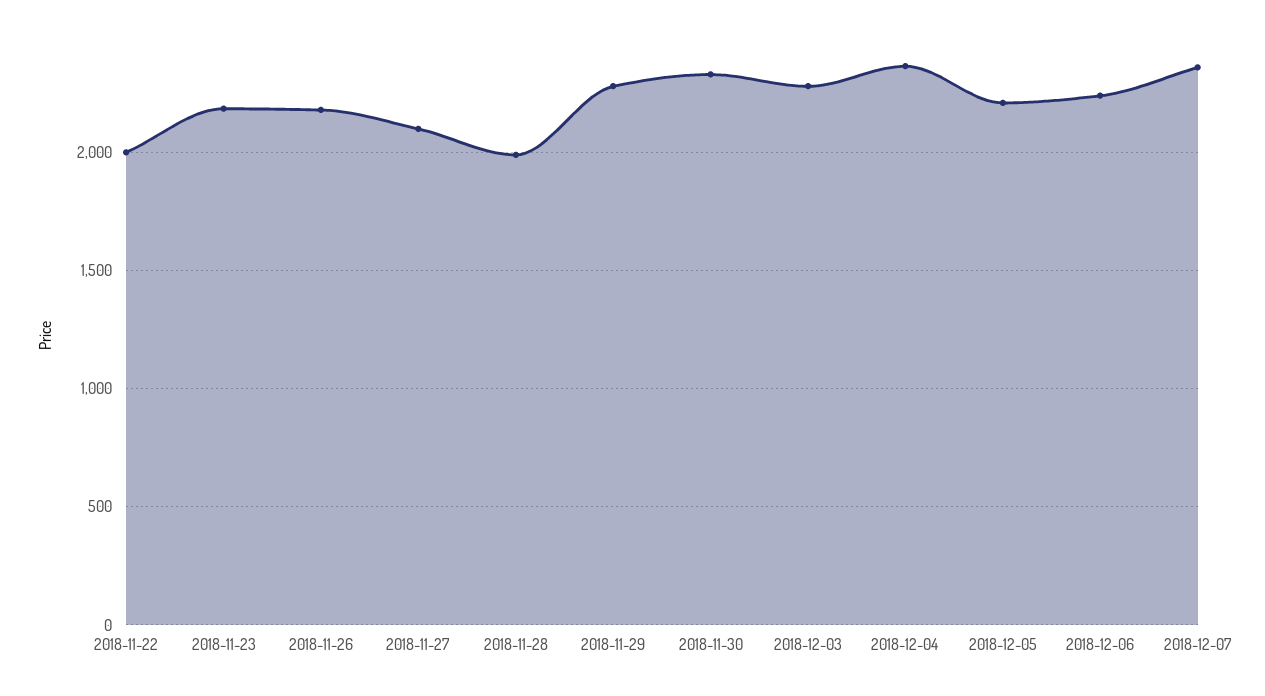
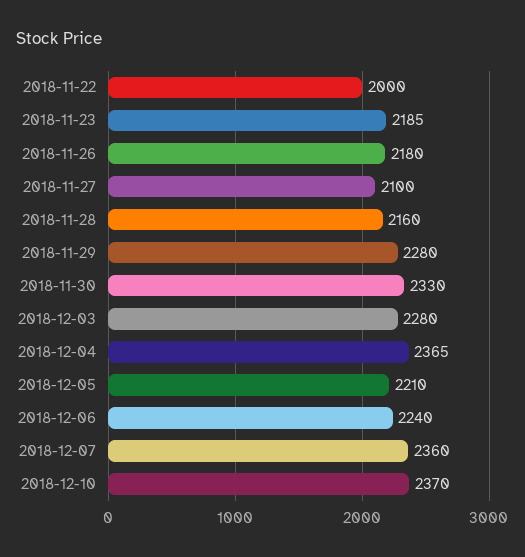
2018-11-28: 2000 -> 2160
2018-12-10: none -> 2370

